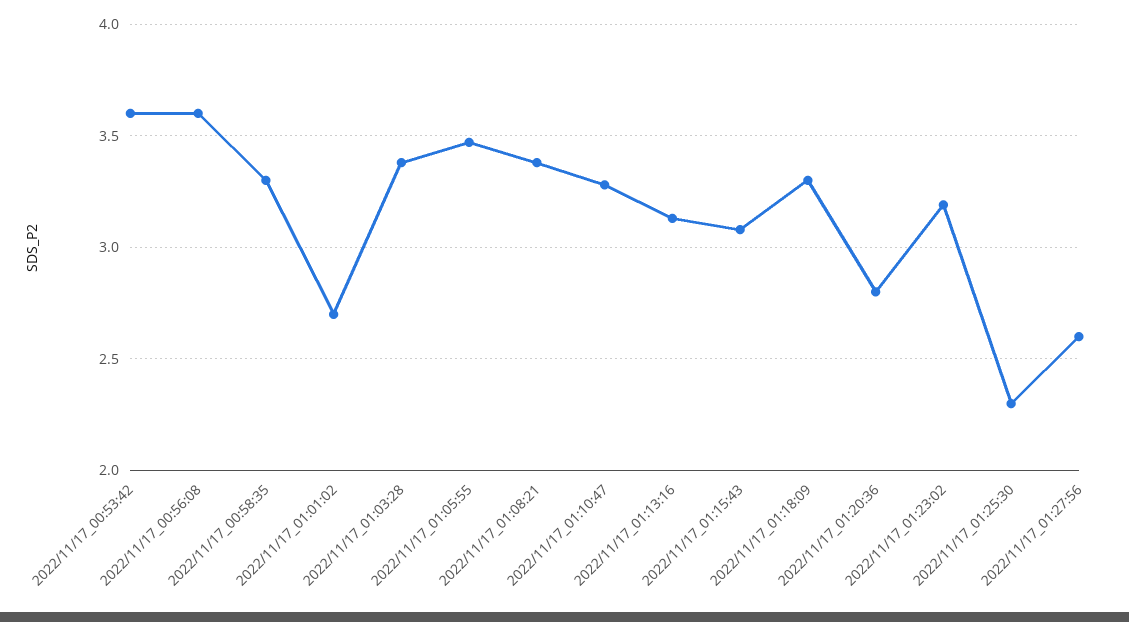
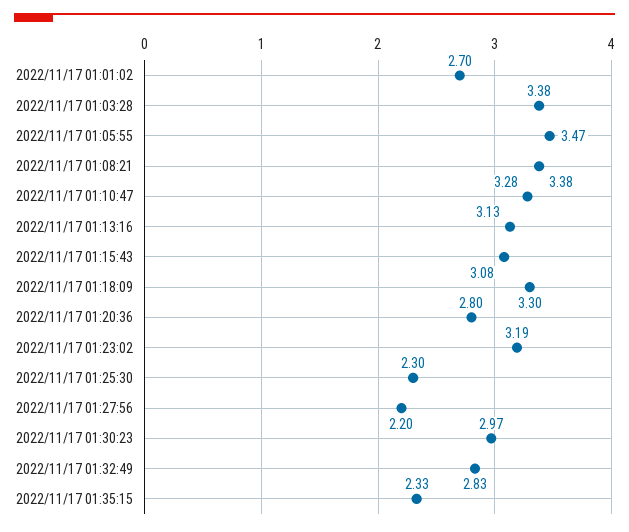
2022/11/17_00:53:42: 3.6 -> none
2022/11/17_00:56:08: 3.6 -> none
2022/11/17_00:58:35: 3.3 -> none
2022/11/17_01:27:56: 2.6 -> 2.2
2022/11/17 01:30:23: none -> 2.97
2022/11/17 01:32:49: none -> 2.83
2022/11/17 01:35:15: none -> 2.33

